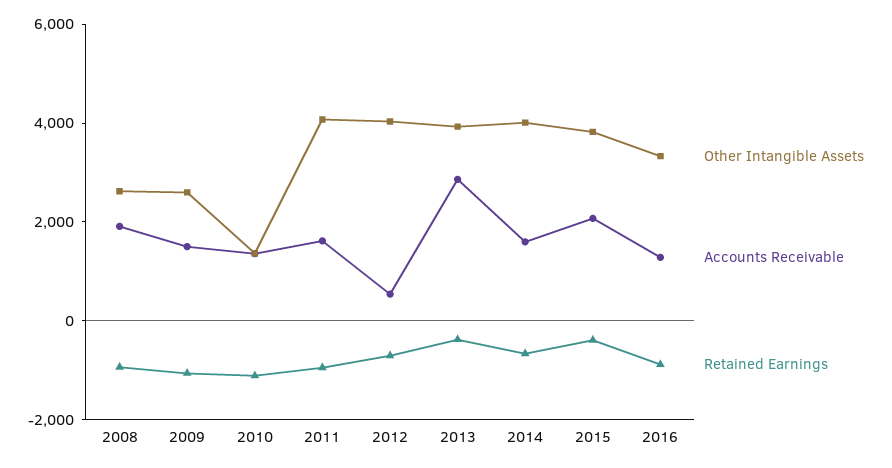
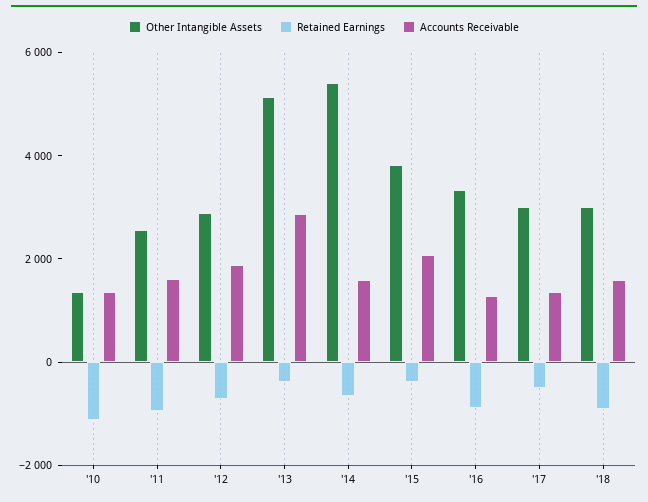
Other Intangible Assets, 2008: 2500 -> none
Accounts Receivable, 2008: 2000 -> none
Retained Earnings, 2008: -1000 -> none
Other Intangible Assets, 2009: 2500 -> none
Accounts Receivable, 2009: 1500 -> none
Retained Earnings, 2009: -1000 -> none
Other Intangible Assets, 2011: 4000 -> 2500
Other Intangible Assets, 2012: 4000 -> 3000
Accounts Receivable, 2012: 500 -> 2000
Other Intangible Assets, 2013: 4000 -> 5000
Other Intangible Assets, 2014: 4000 -> 5500
Other Intangible Assets, '17: none -> 3000
Retained Earnings, '17: none -> -500
Accounts Receivable, '17: none -> 1500
Other Intangible Assets, '18: none -> 3000
Retained Earnings, '18: none -> -1000
Accounts Receivable, '18: none -> 1500

